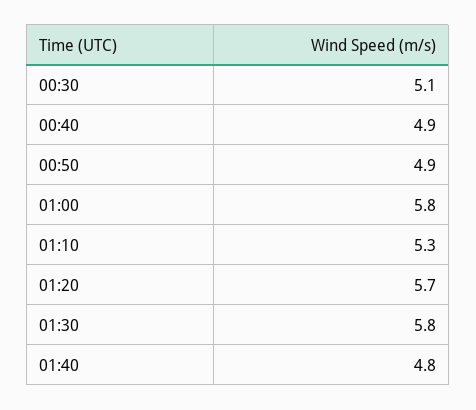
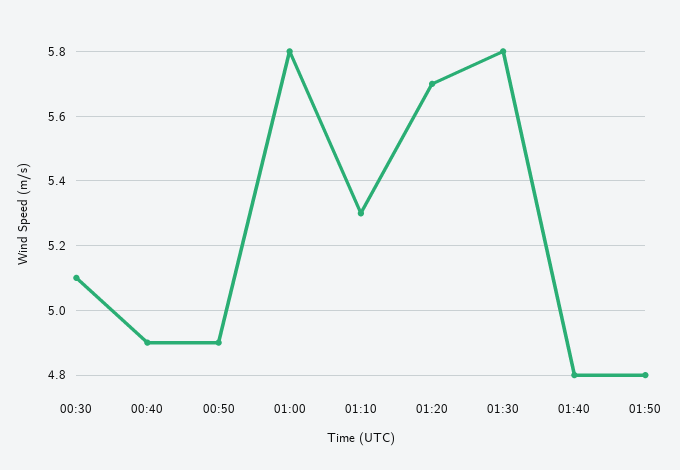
01:50: none -> 4.8

